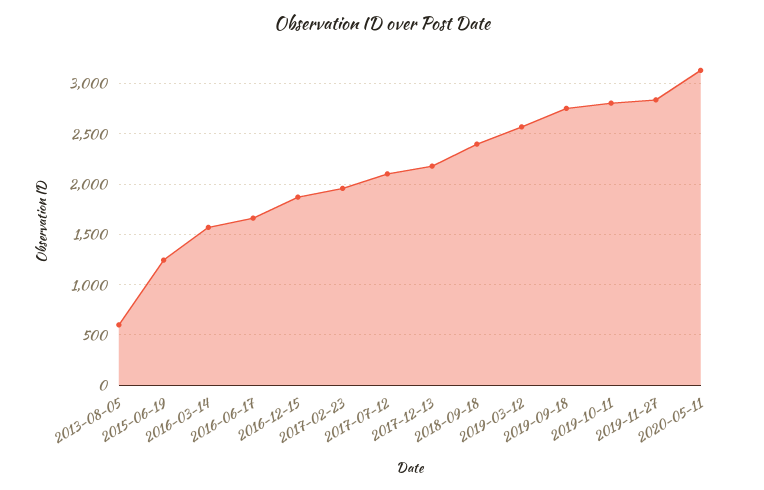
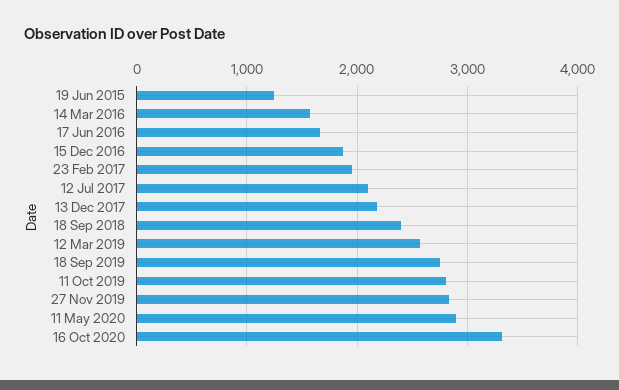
2013-08-05: 600 -> none
2020-05-11: 3100 -> 2900
16 Oct 2020: none -> 3300

